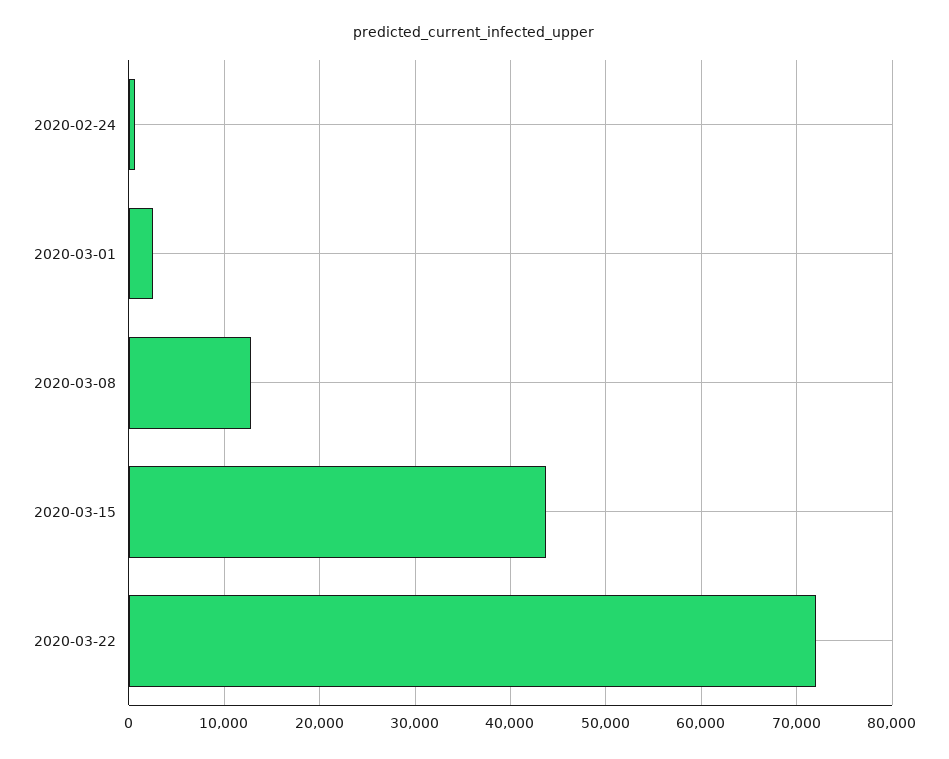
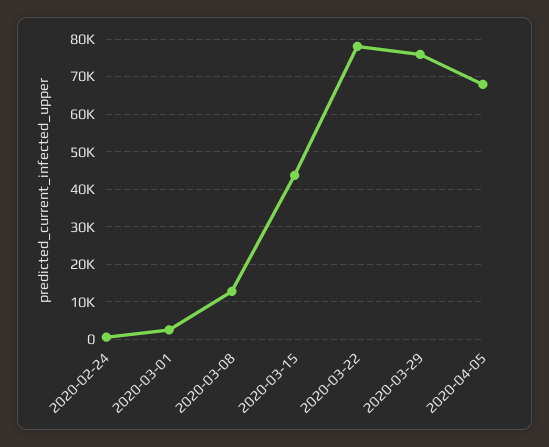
2020-03-22: 72000 -> 78000
2020-03-29: none -> 76000
2020-04-05: none -> 68000

